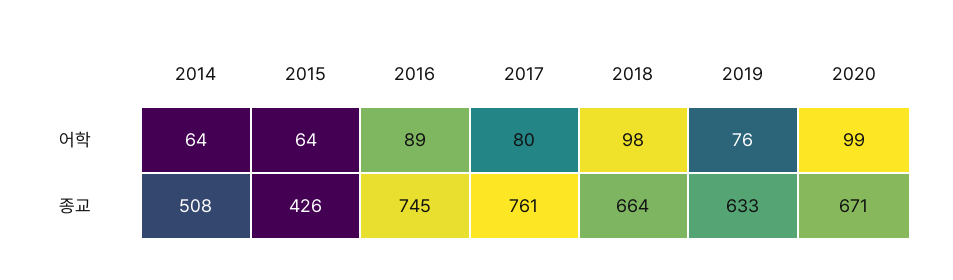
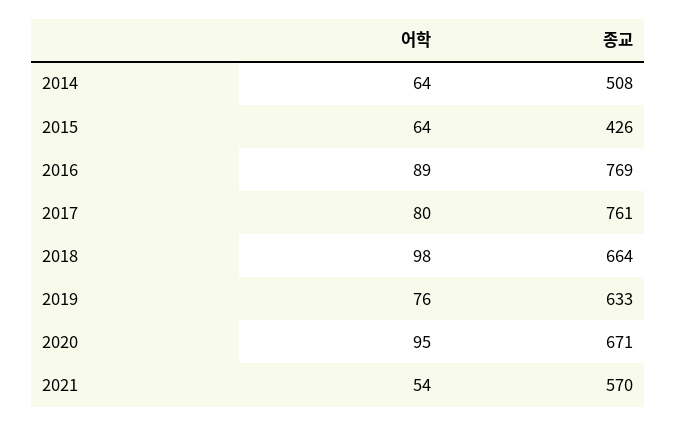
2020, 어학: 99 -> 95
2016, 종교: 745 -> 769
2021, 어학: none -> 54
2021, 종교: none -> 570

